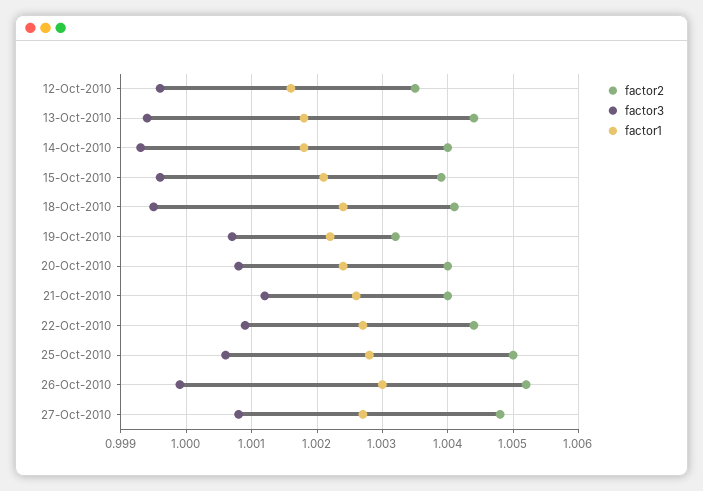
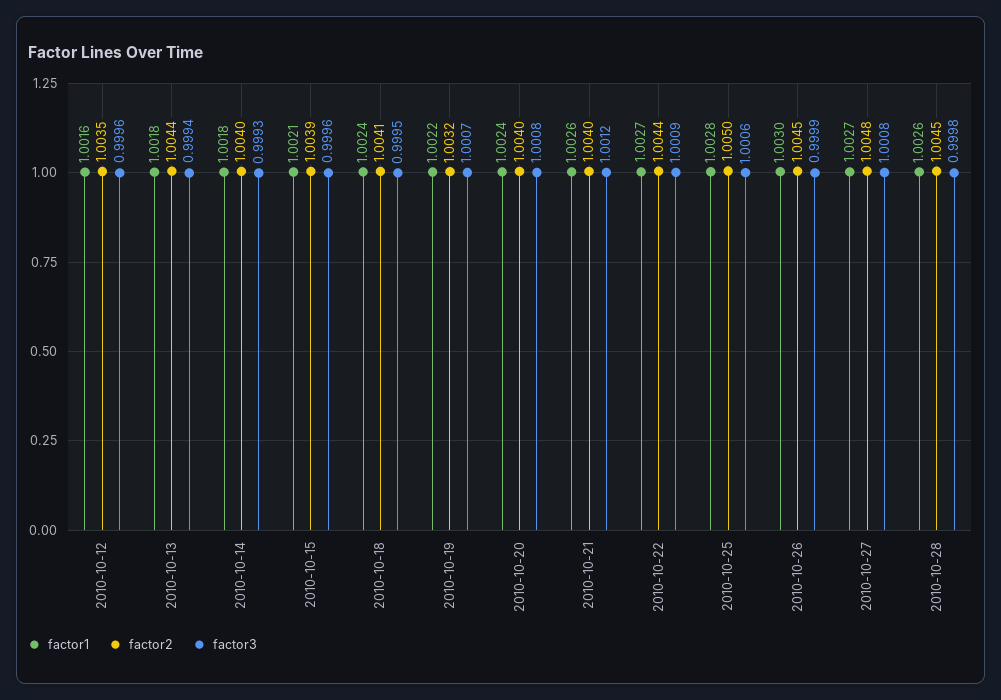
factor2, 26-Oct-2010: 1.0052 -> 1.0045
factor1, 2010-10-28: none -> 1.0026
factor2, 2010-10-28: none -> 1.0045
factor3, 2010-10-28: none -> 0.9998

